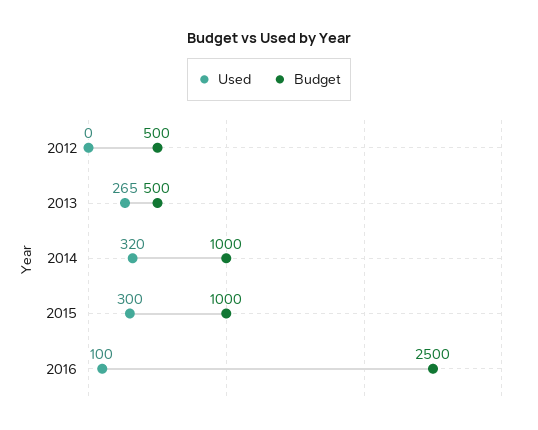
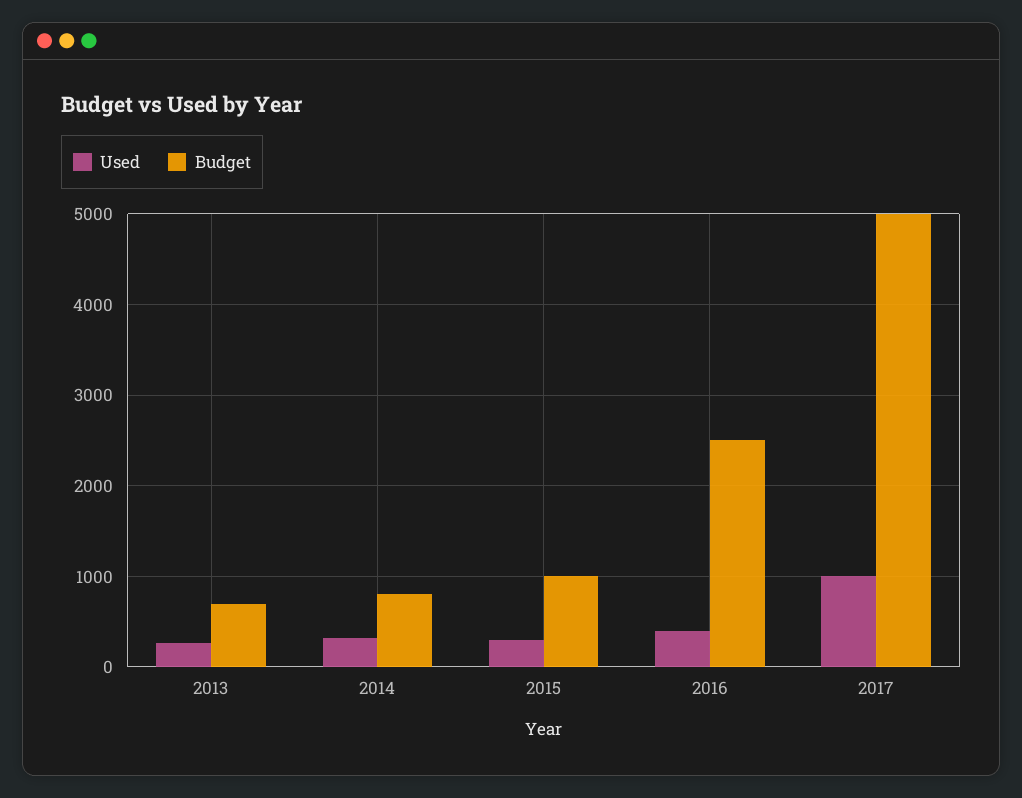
Used, 2012: 0 -> none
Budget, 2012: 500 -> none
Budget, 2013: 500 -> 700
Budget, 2014: 1000 -> 800
Used, 2016: 100 -> 400
Used, 2017: none -> 1000
Budget, 2017: none -> 5000

